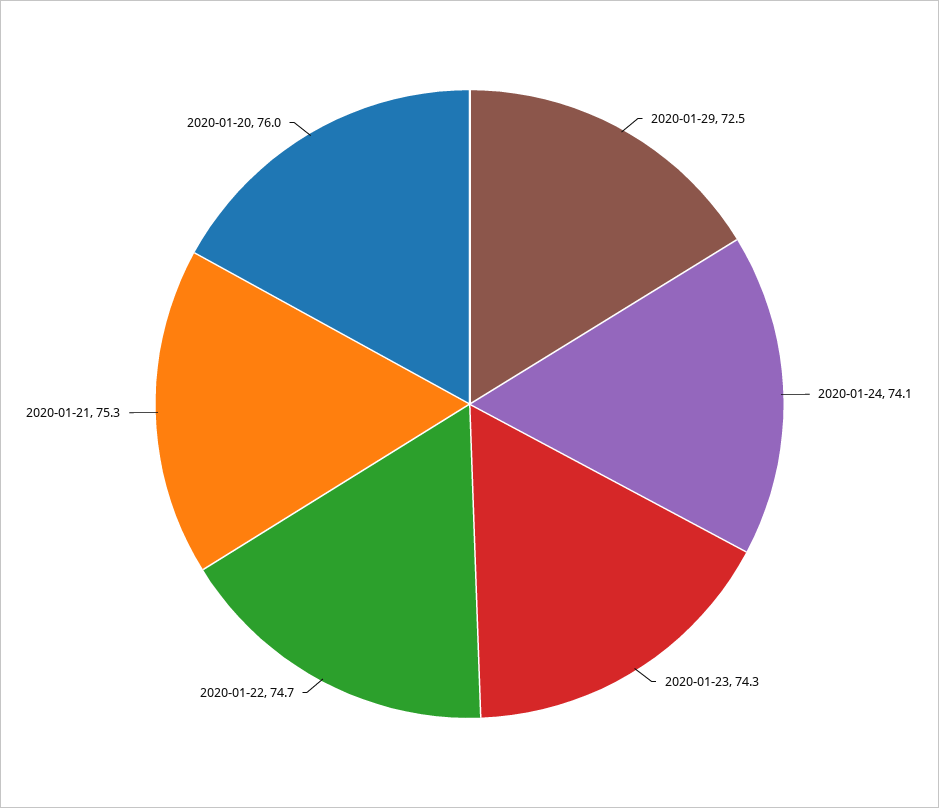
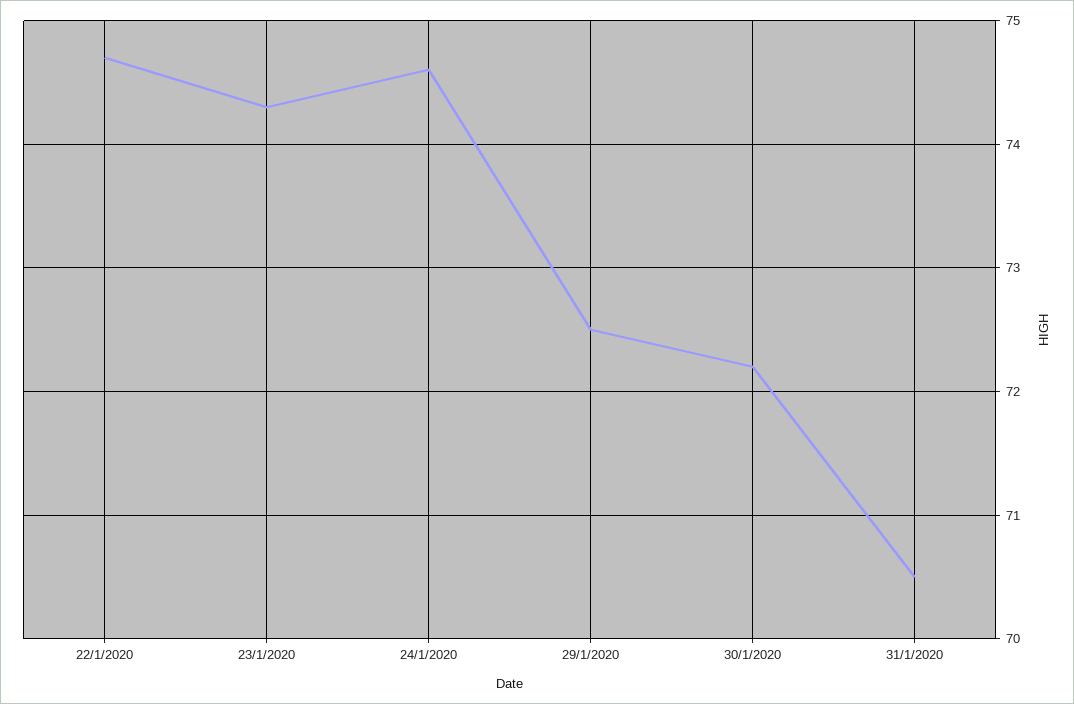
2020-01-24: 74.1 -> 74.6
2020-01-21: 75.3 -> none
2020-01-20: 76 -> none
30/1/2020: none -> 72.2
31/1/2020: none -> 70.5

